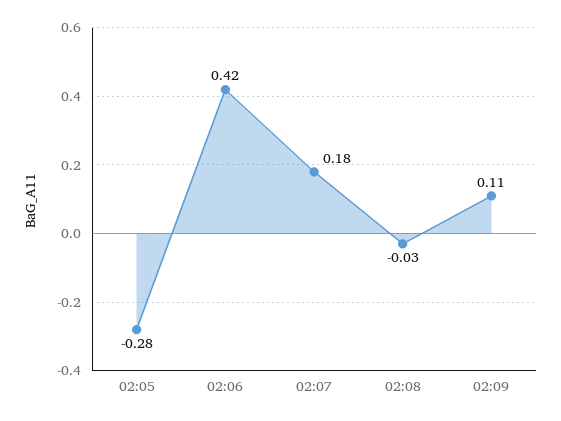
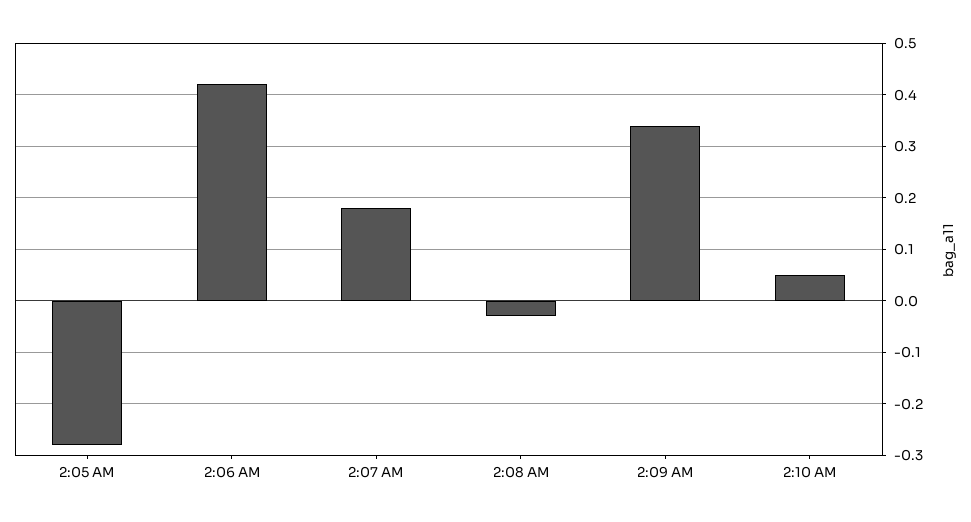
02:09: 0.11 -> 0.35
2:10 AM: none -> 0.05

